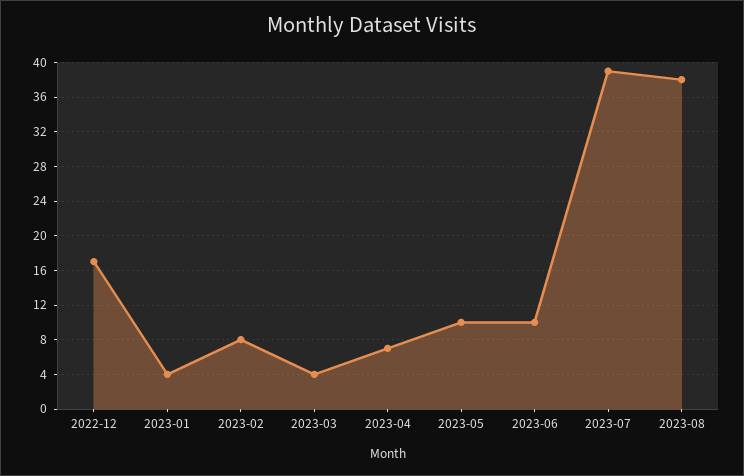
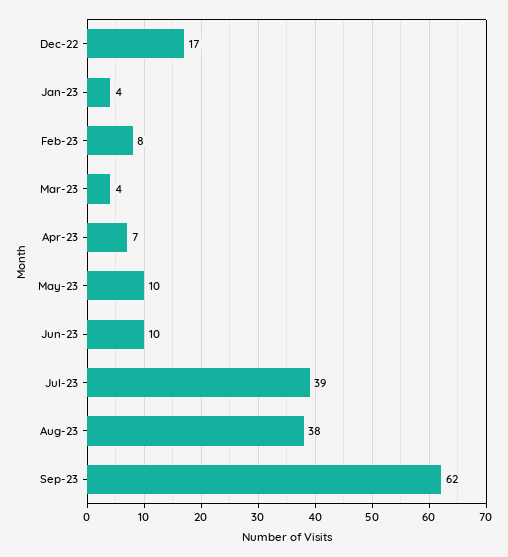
Sep-23: none -> 62

